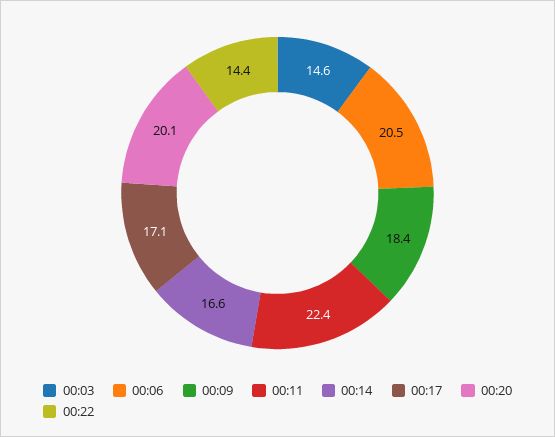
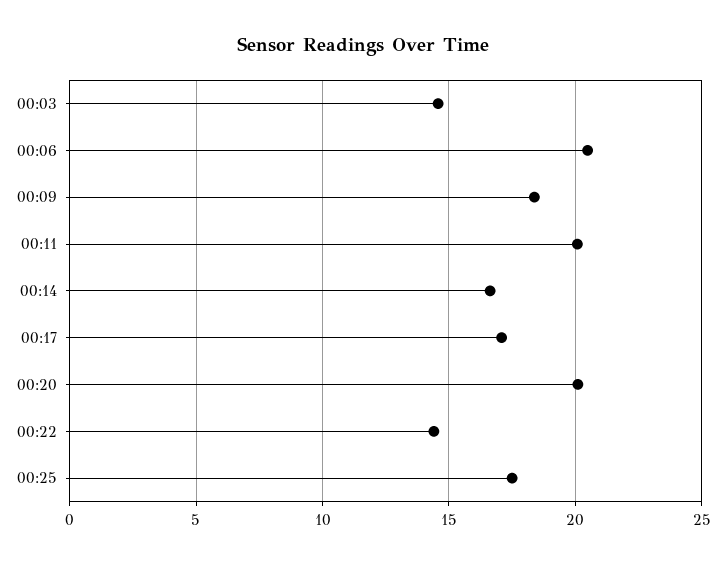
00:11: 22.4 -> 20
00:25: none -> 17.5

